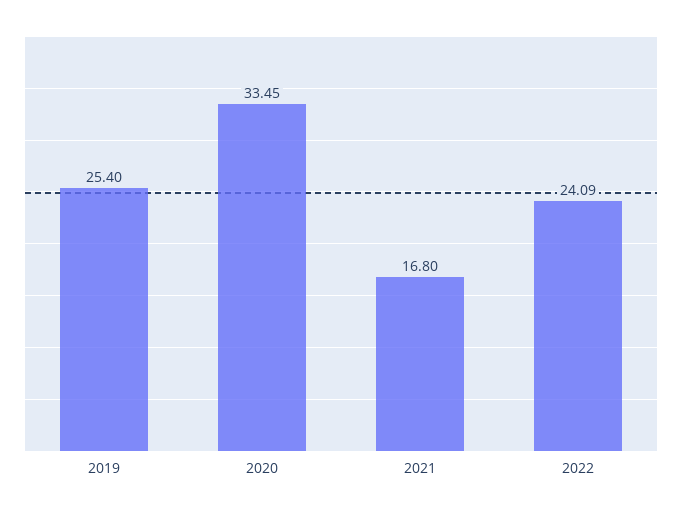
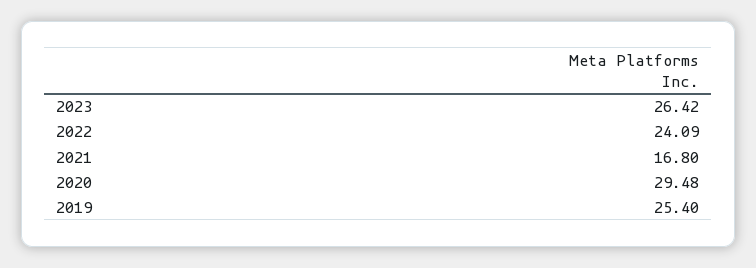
2020: 33.45 -> 29.48
2023: none -> 26.42

